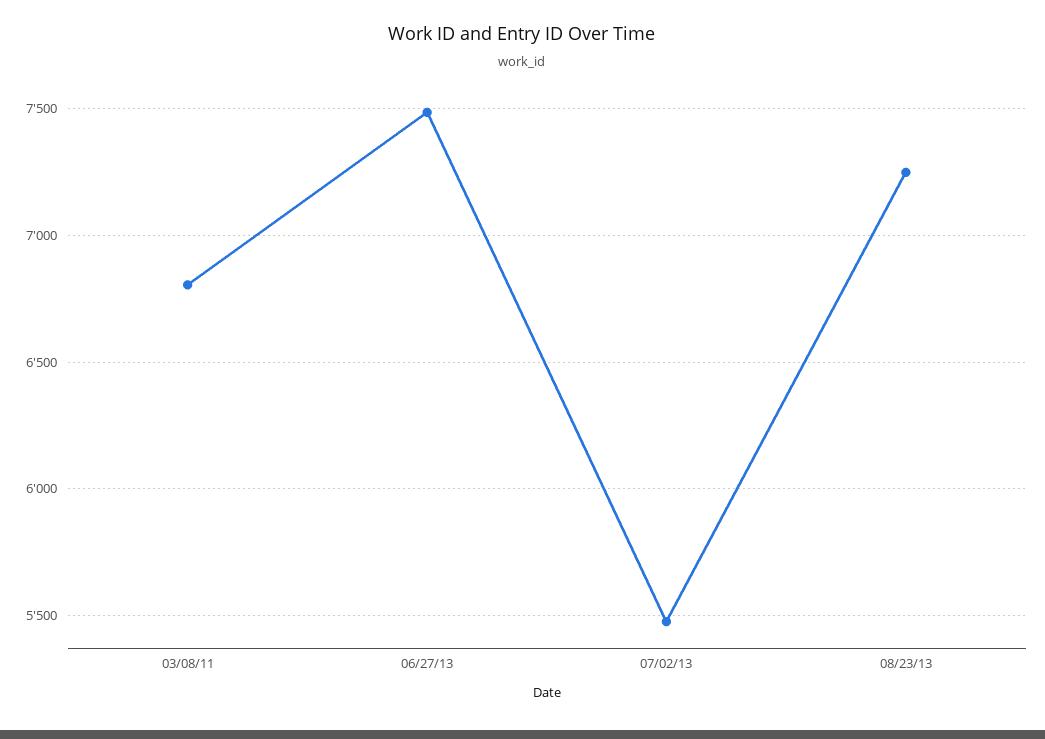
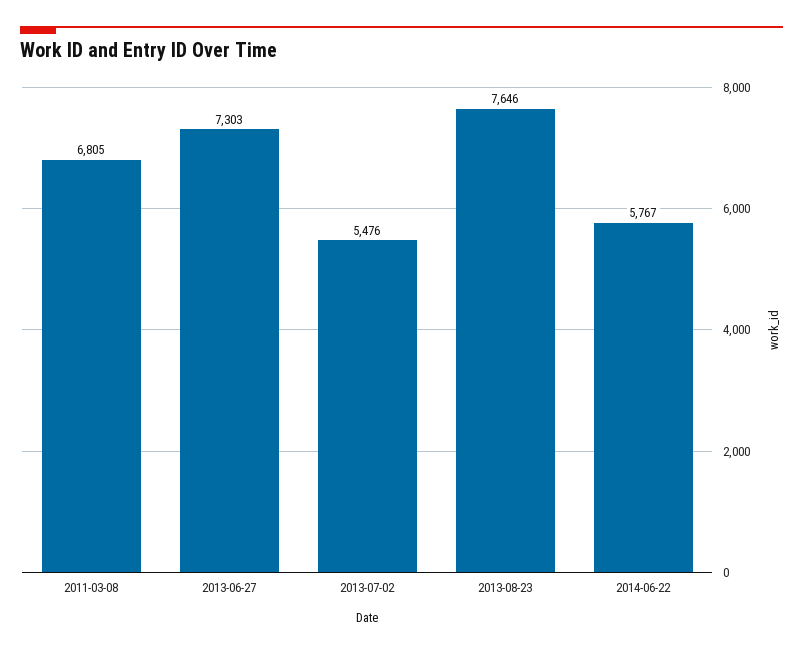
06/27/13: 7500 -> 7303
08/23/13: 7250 -> 7646
2014-06-22: none -> 5767

